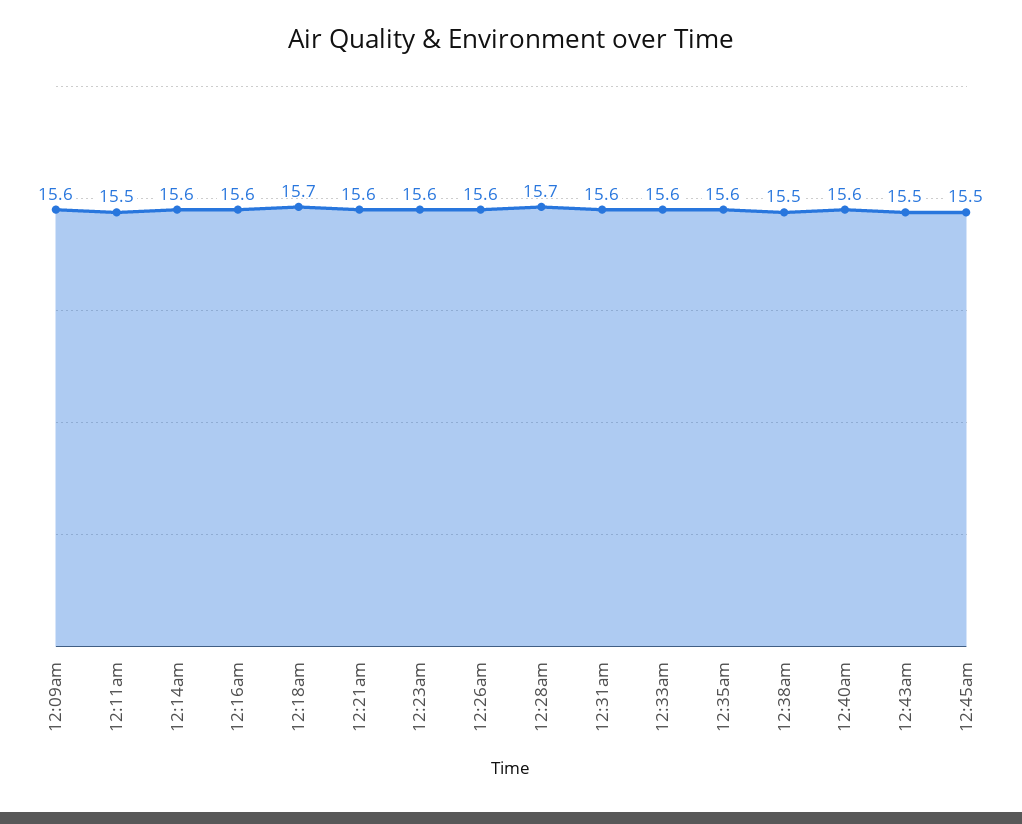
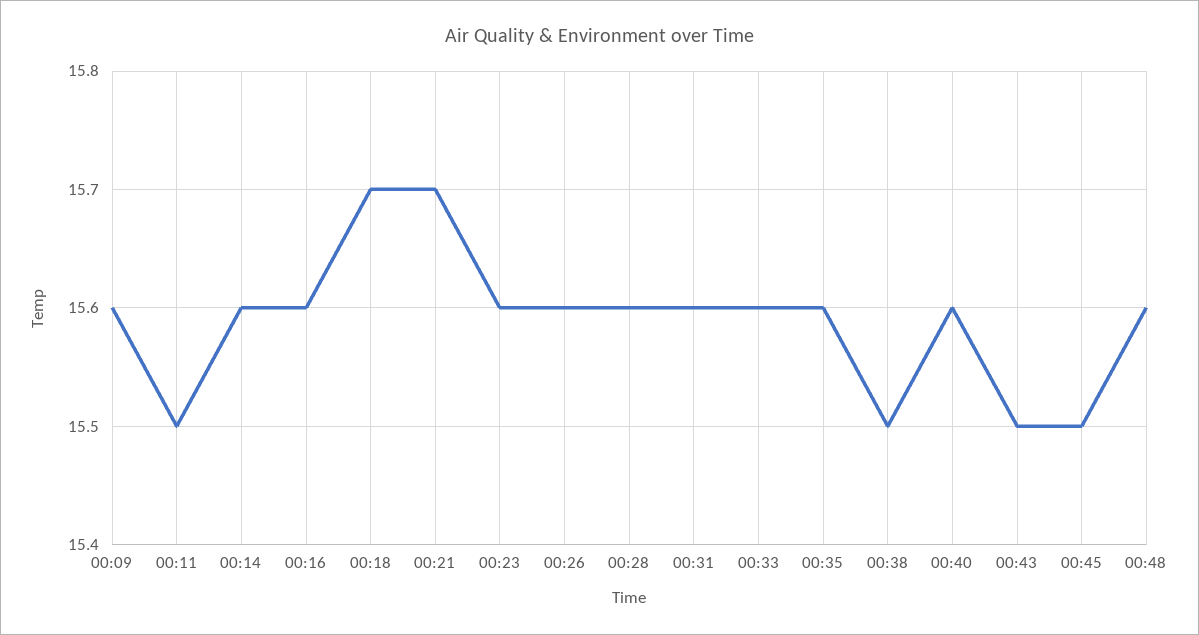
12:21am: 15.6 -> 15.7
12:28am: 15.7 -> 15.6
00:48: none -> 15.6

